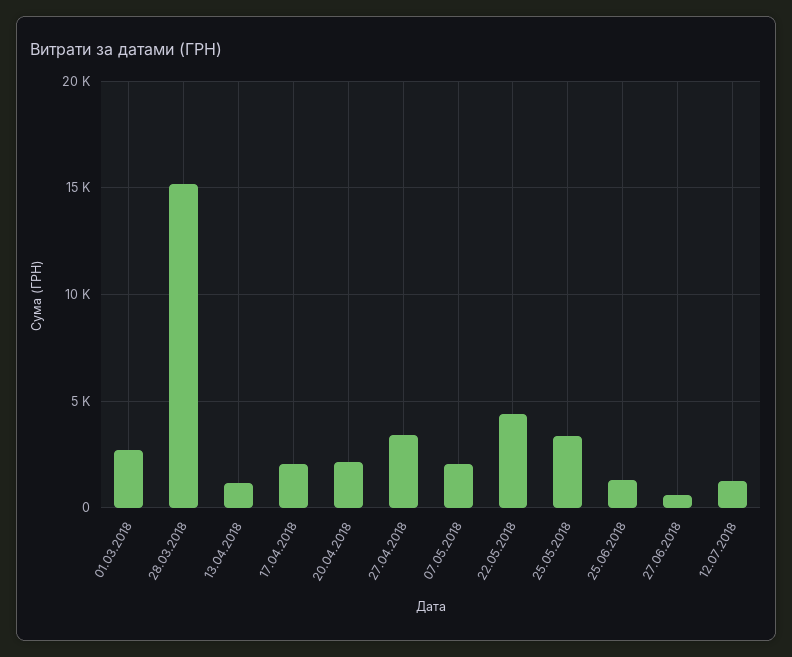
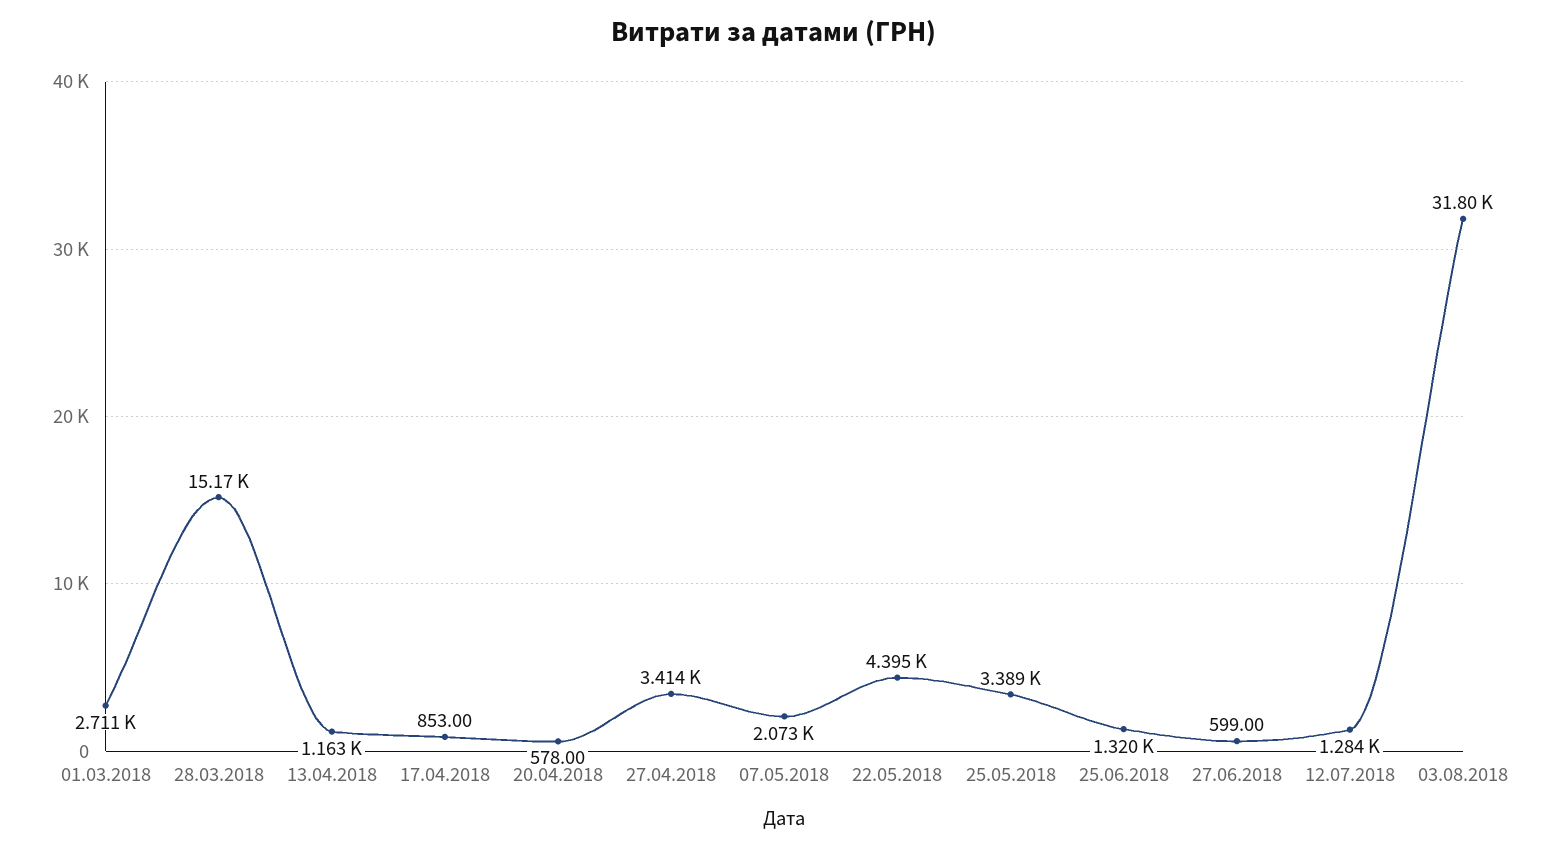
17.04.2018: 2000 -> 853
20.04.2018: 2000 -> 578
03.08.2018: none -> 31800

